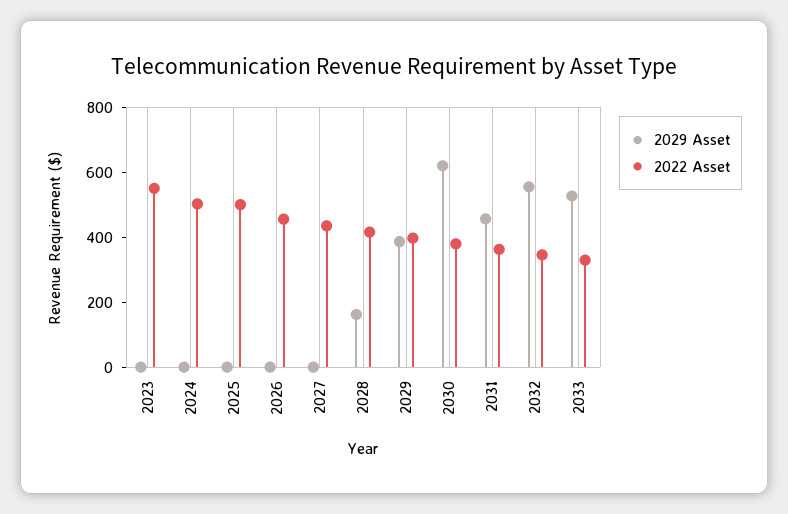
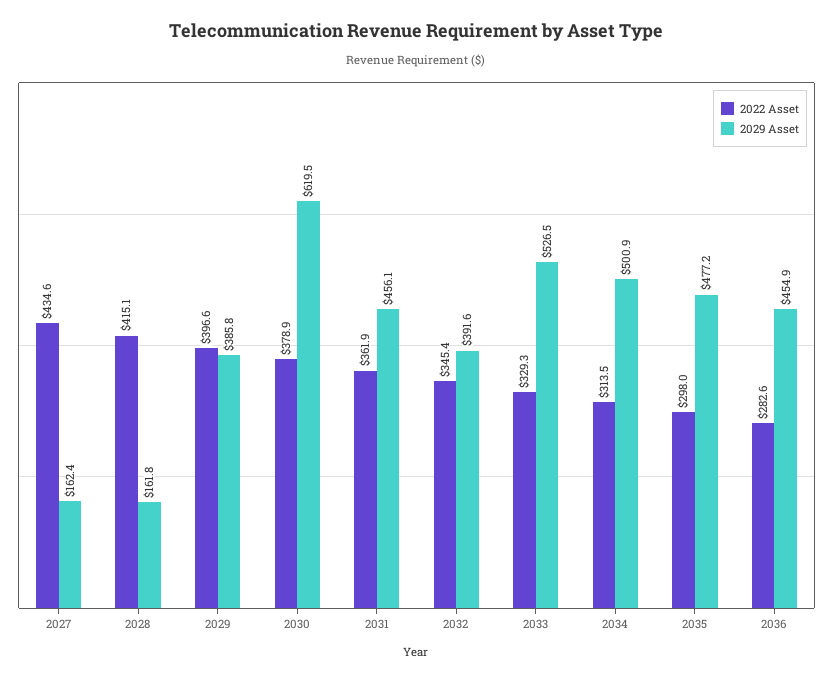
2029 Asset, 2023: 0 -> none
2022 Asset, 2023: 550 -> none
2029 Asset, 2024: 0 -> none
2022 Asset, 2024: 500 -> none
2029 Asset, 2025: 0 -> none
2022 Asset, 2025: 500 -> none
2029 Asset, 2026: 0 -> none
2022 Asset, 2026: 450 -> none
2029 Asset, 2027: 0 -> 162.4
2029 Asset, 2032: 550 -> 391.6
2022 Asset, 2034: none -> 313.5
2029 Asset, 2034: none -> 500.9
2022 Asset, 2035: none -> 298
2029 Asset, 2035: none -> 477.2
2022 Asset, 2036: none -> 282.6
2029 Asset, 2036: none -> 454.9

